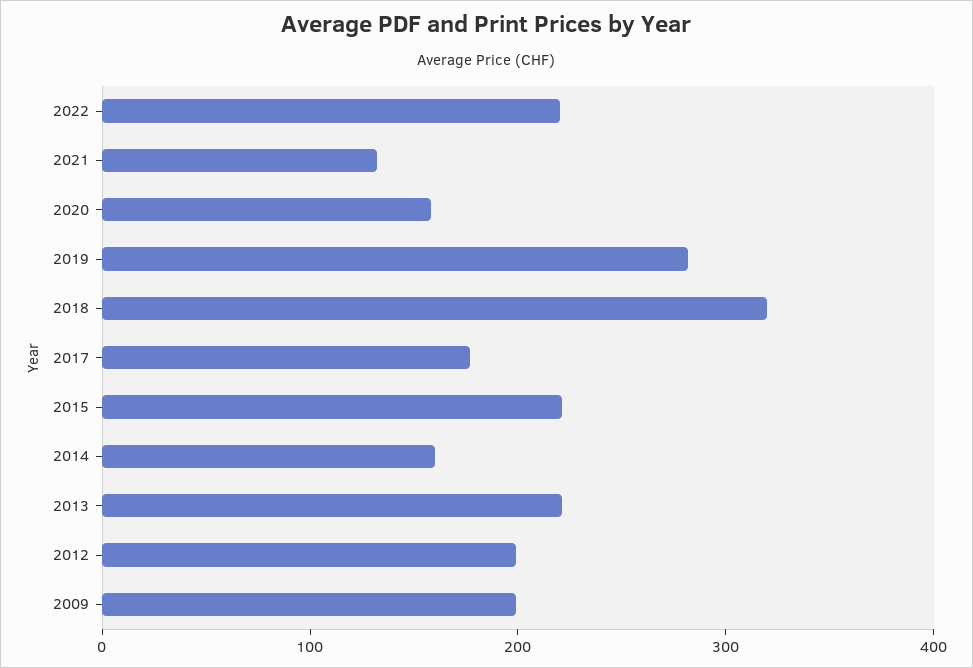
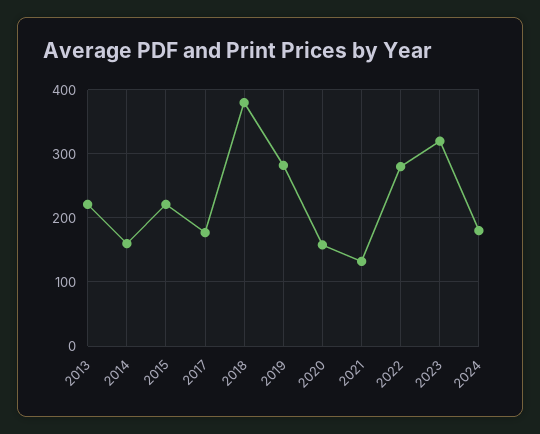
2022: 220 -> 280
2018: 320 -> 380
2012: 200 -> none
2009: 200 -> none
2023: none -> 320
2024: none -> 180

